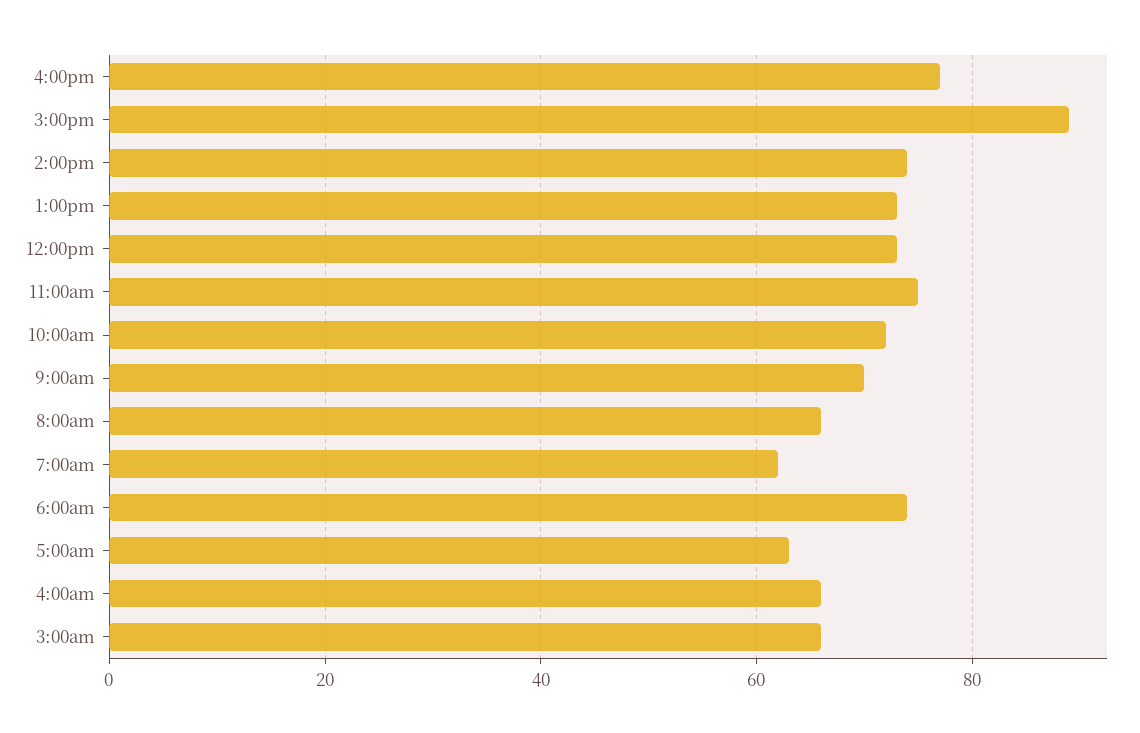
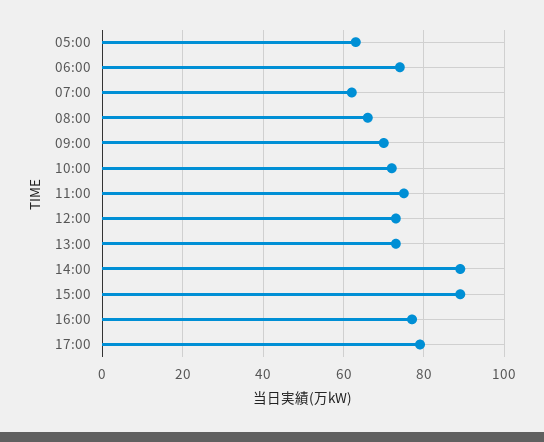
2:00pm: 75 -> 90
4:00am: 65 -> none
3:00am: 65 -> none
17:00: none -> 80

